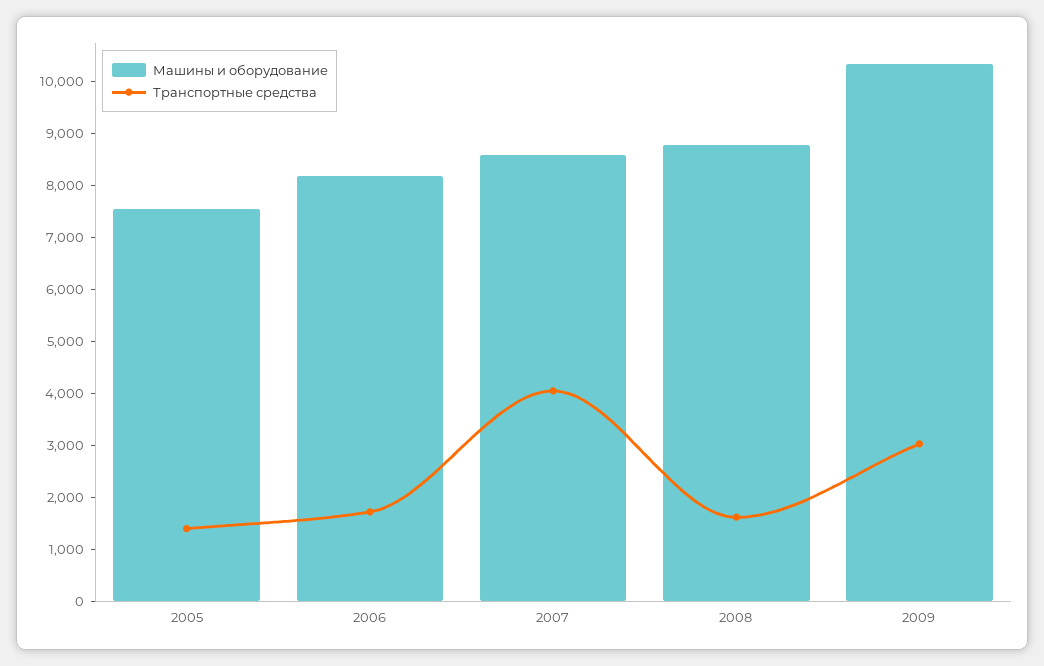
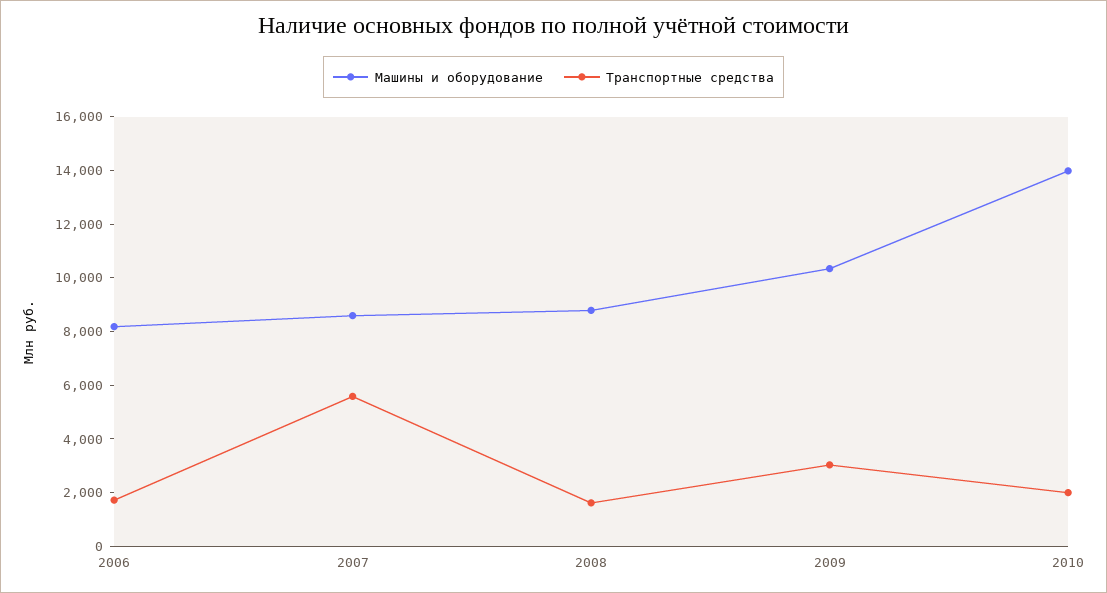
Машины и оборудование, 2005: 7600 -> none
Транспортные средства, 2005: 1400 -> none
Транспортные средства, 2007: 4000 -> 5500
Машины и оборудование, 2010: none -> 14000
Транспортные средства, 2010: none -> 2000

